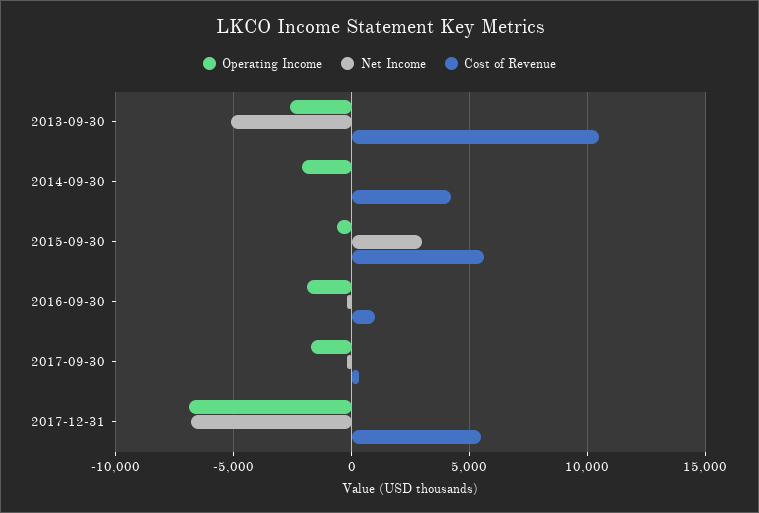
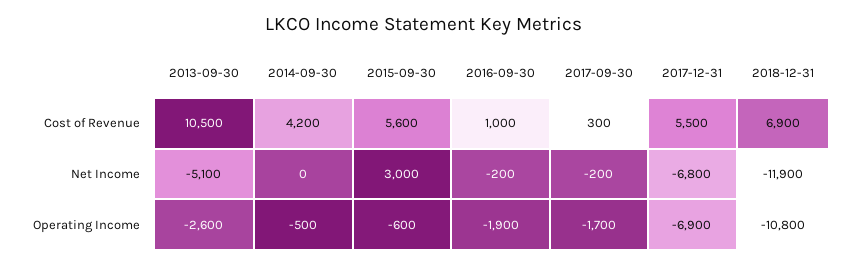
Operating Income, 2014-09-30: -2000 -> -500
Cost of Revenue, 2018-12-31: none -> 6900
Net Income, 2018-12-31: none -> -11900
Operating Income, 2018-12-31: none -> -10800

